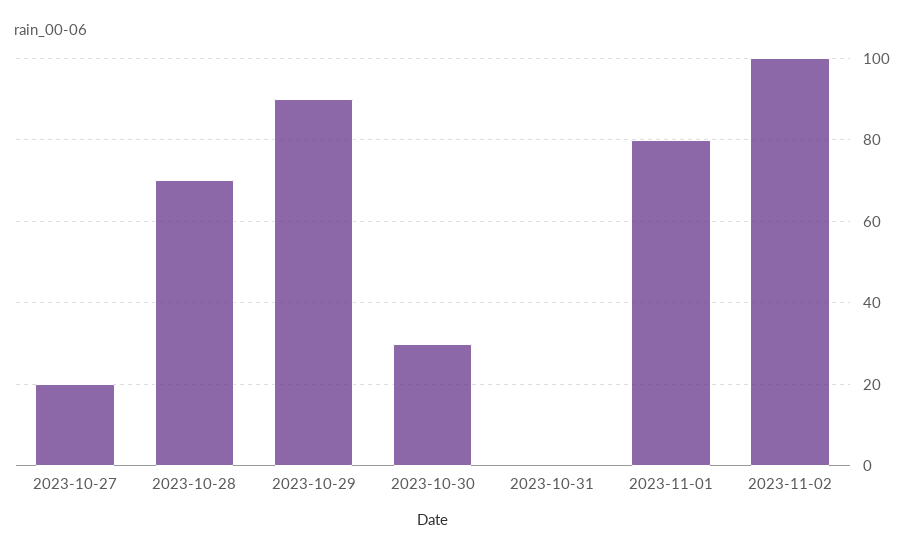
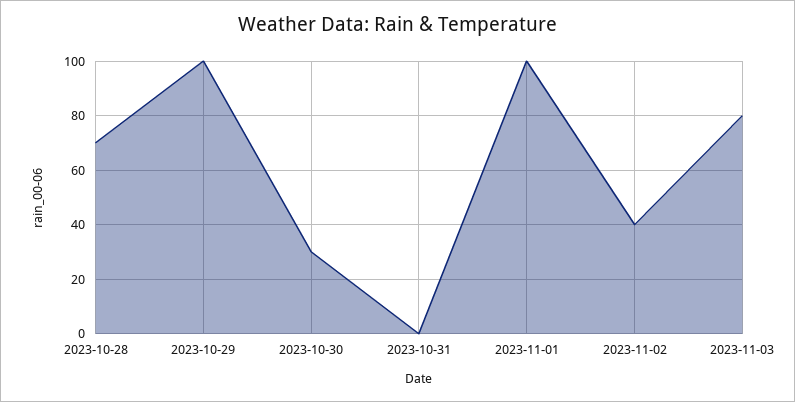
2023-10-27: 20 -> none
2023-10-29: 90 -> 100
2023-11-01: 80 -> 100
2023-11-02: 100 -> 40
2023-11-03: none -> 80

